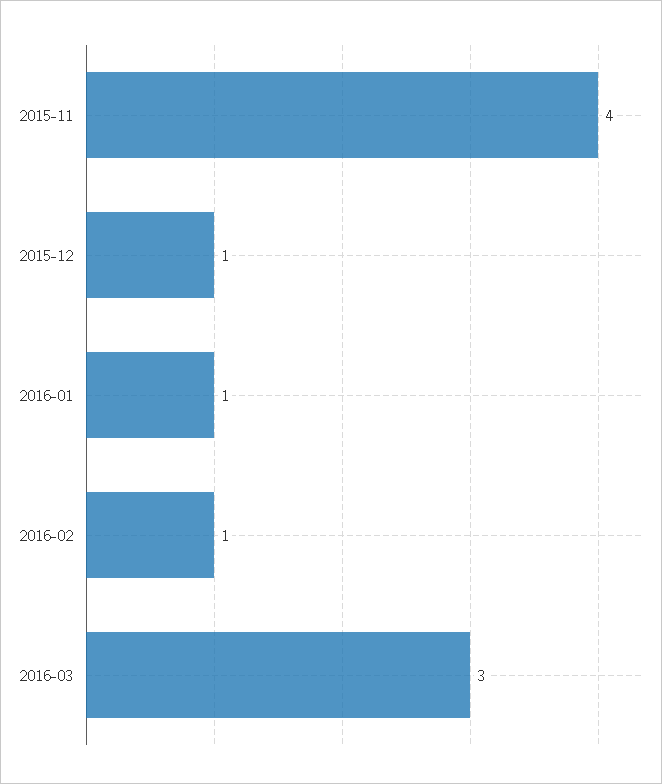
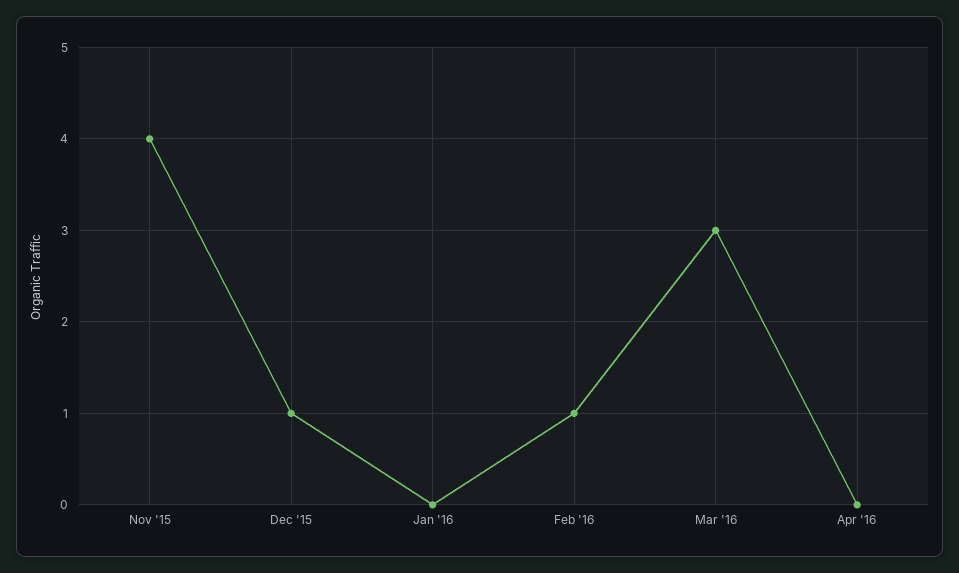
2016-01: 1 -> 0
Apr '16: none -> 0

